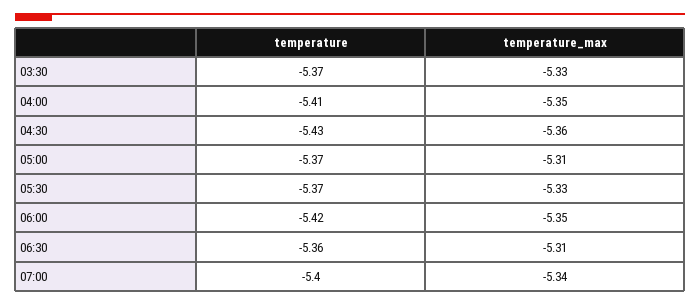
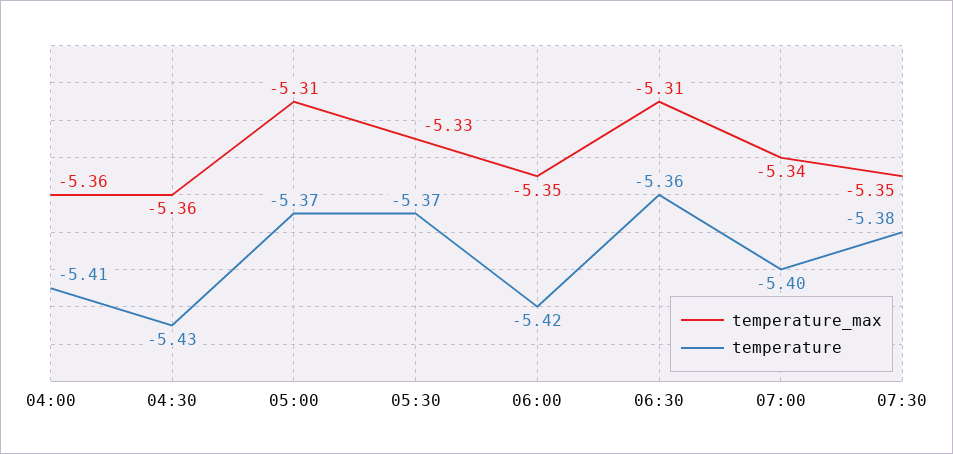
temperature, 03:30: -5.37 -> none
temperature_max, 03:30: -5.33 -> none
temperature_max, 04:00: -5.35 -> -5.36
temperature_max, 07:30: none -> -5.35
temperature, 07:30: none -> -5.38

